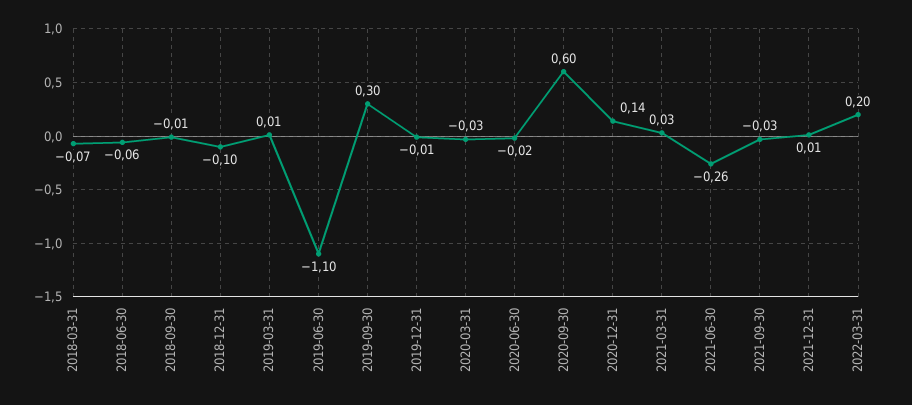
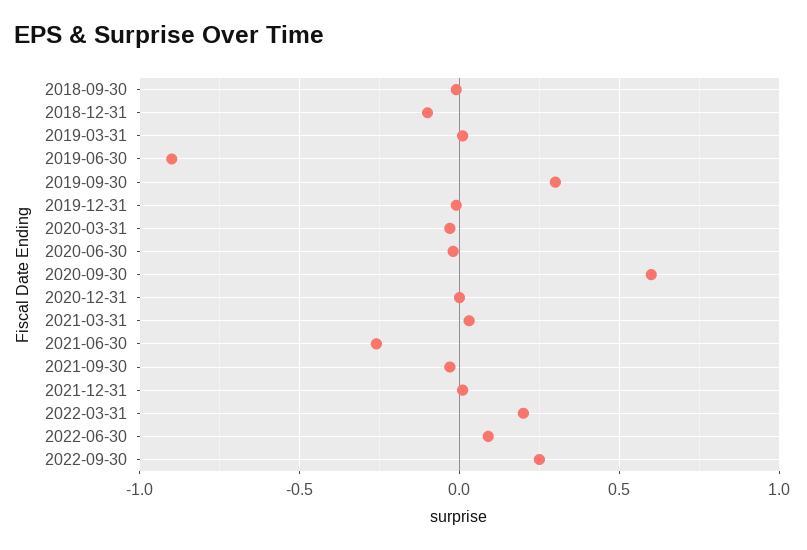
2018-03-31: -0.07 -> none
2018-06-30: -0.06 -> none
2019-06-30: -1.1 -> -0.9
2020-12-31: 0.14 -> 0
2022-06-30: none -> 0.1
2022-09-30: none -> 0.25

